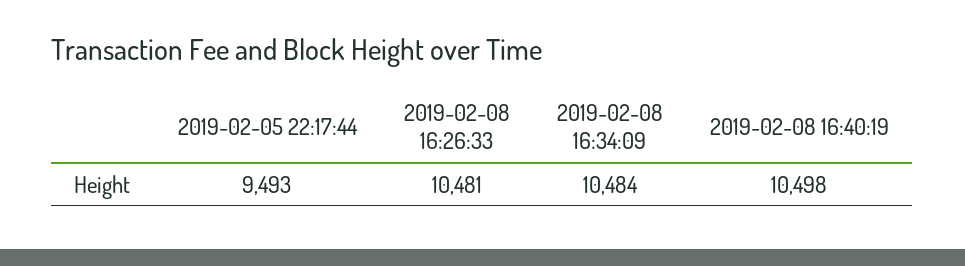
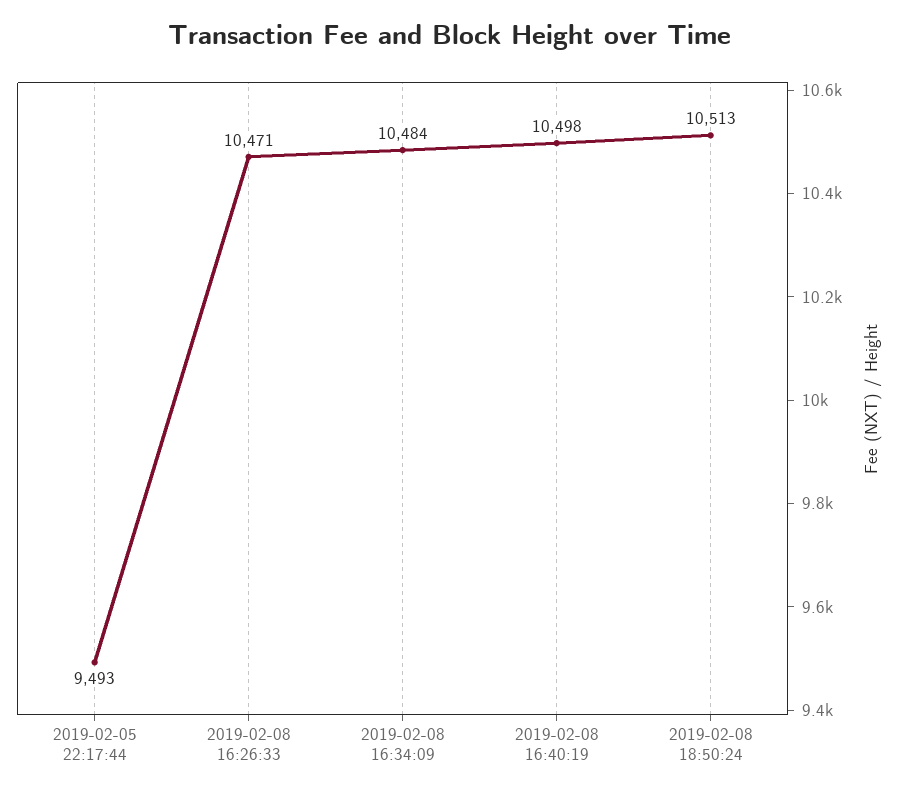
2019-02-08 16:26:33: 10481 -> 10471
2019-02-08 18:50:24: none -> 10513

